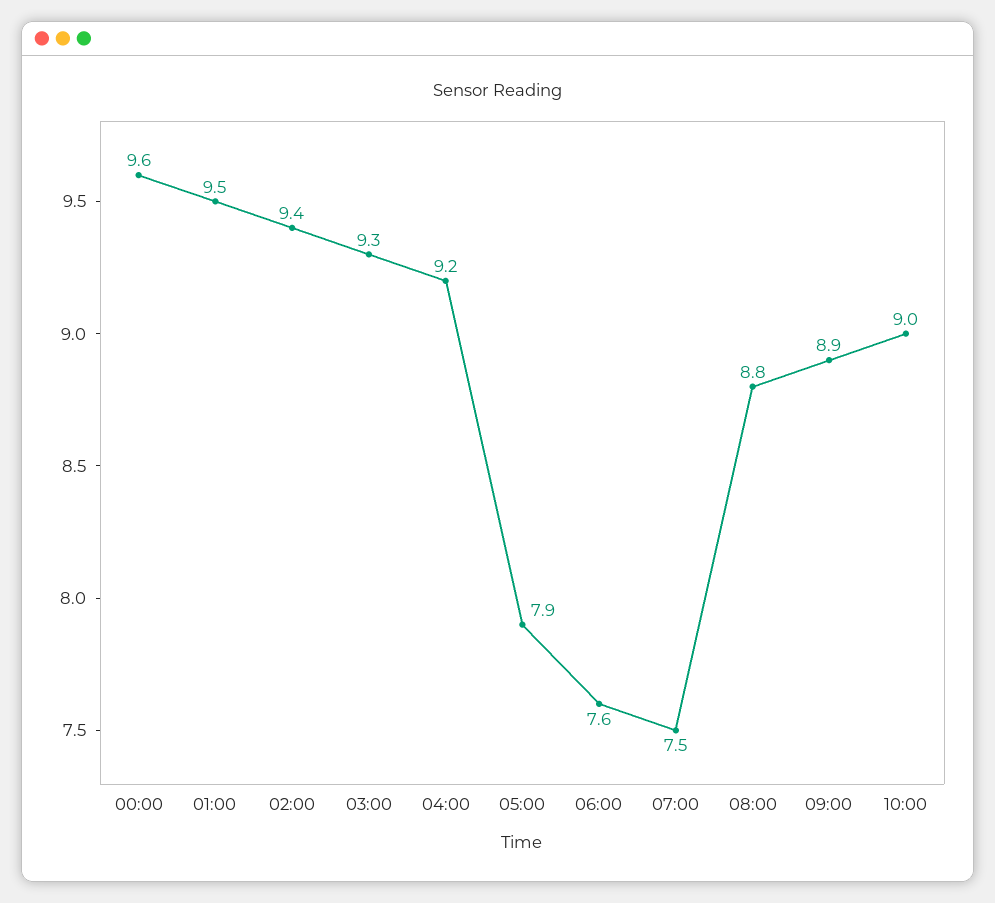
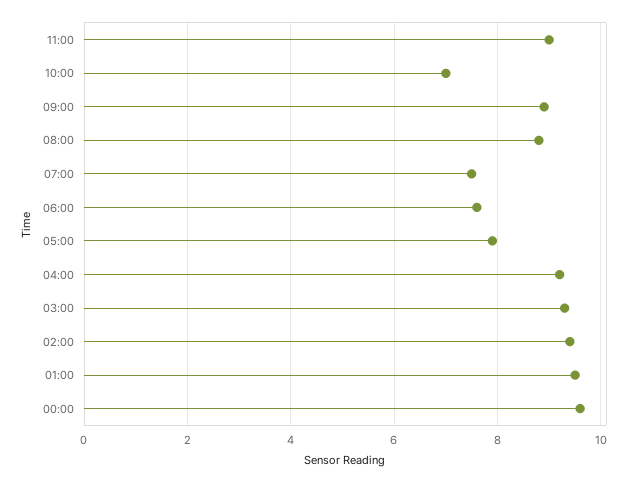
10:00: 9 -> 7
11:00: none -> 9

